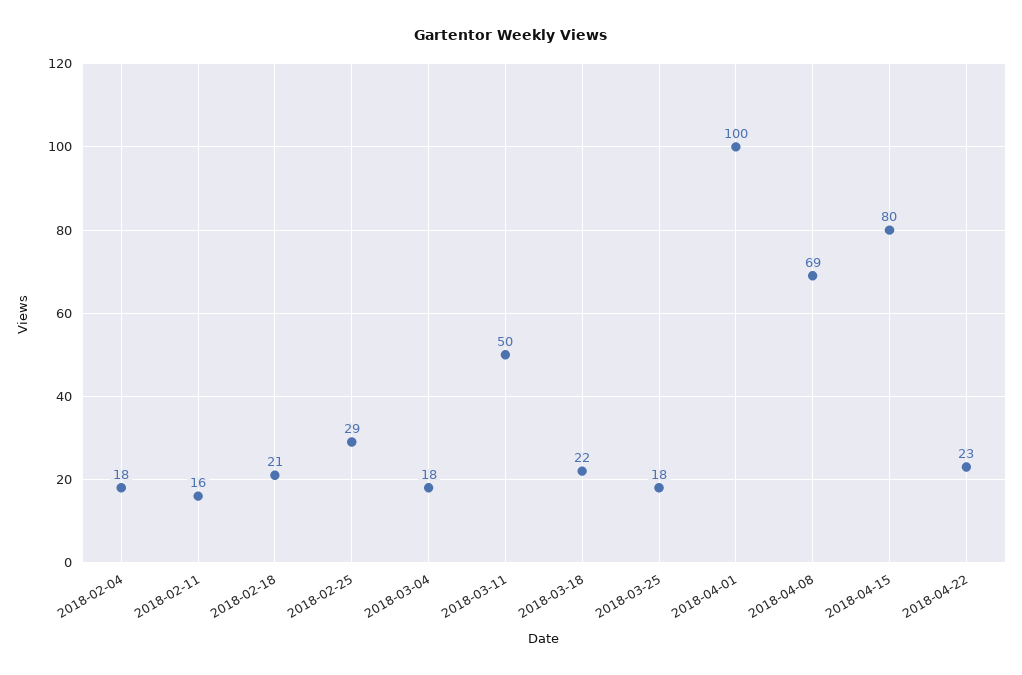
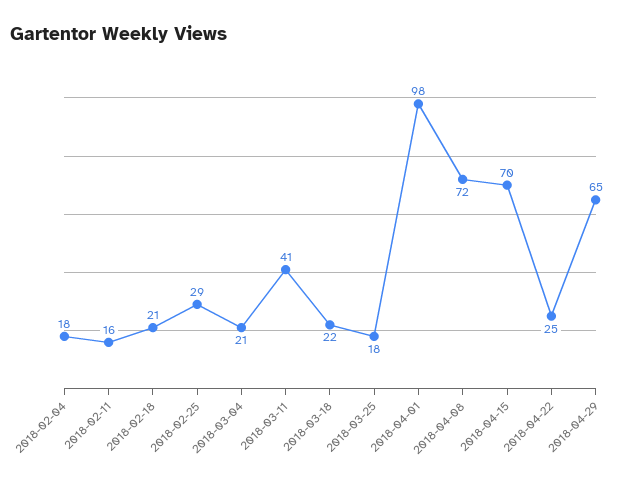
2018-03-04: 18 -> 21
2018-03-11: 50 -> 41
2018-04-01: 100 -> 98
2018-04-08: 69 -> 72
2018-04-15: 80 -> 70
2018-04-22: 23 -> 25
2018-04-29: none -> 65

